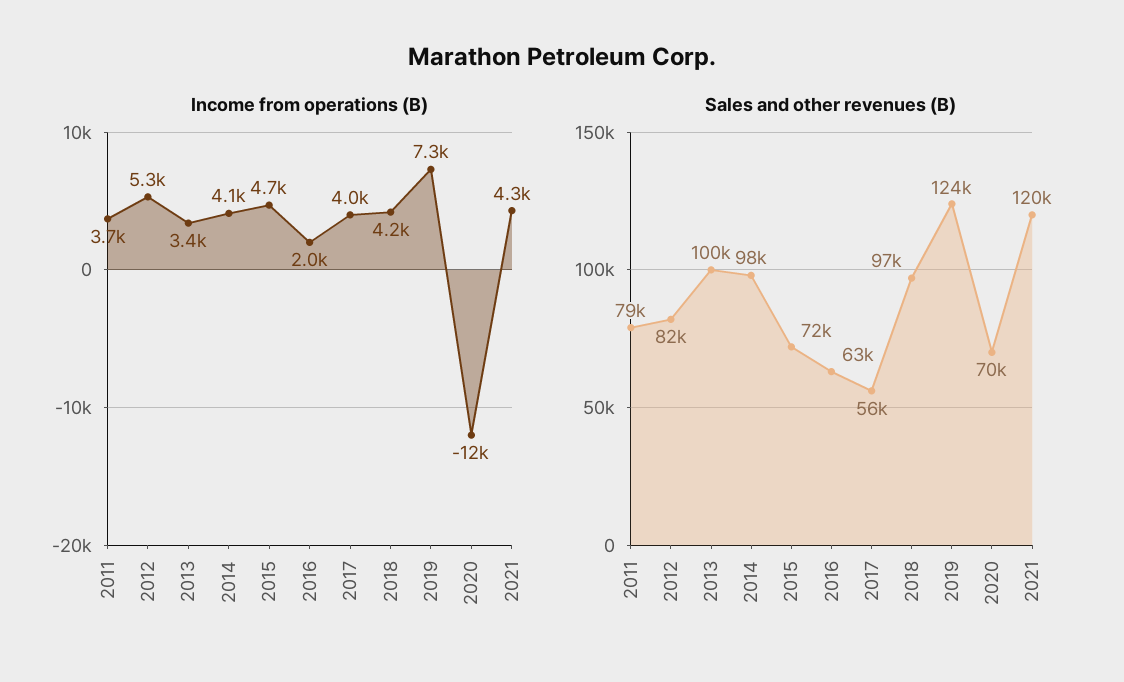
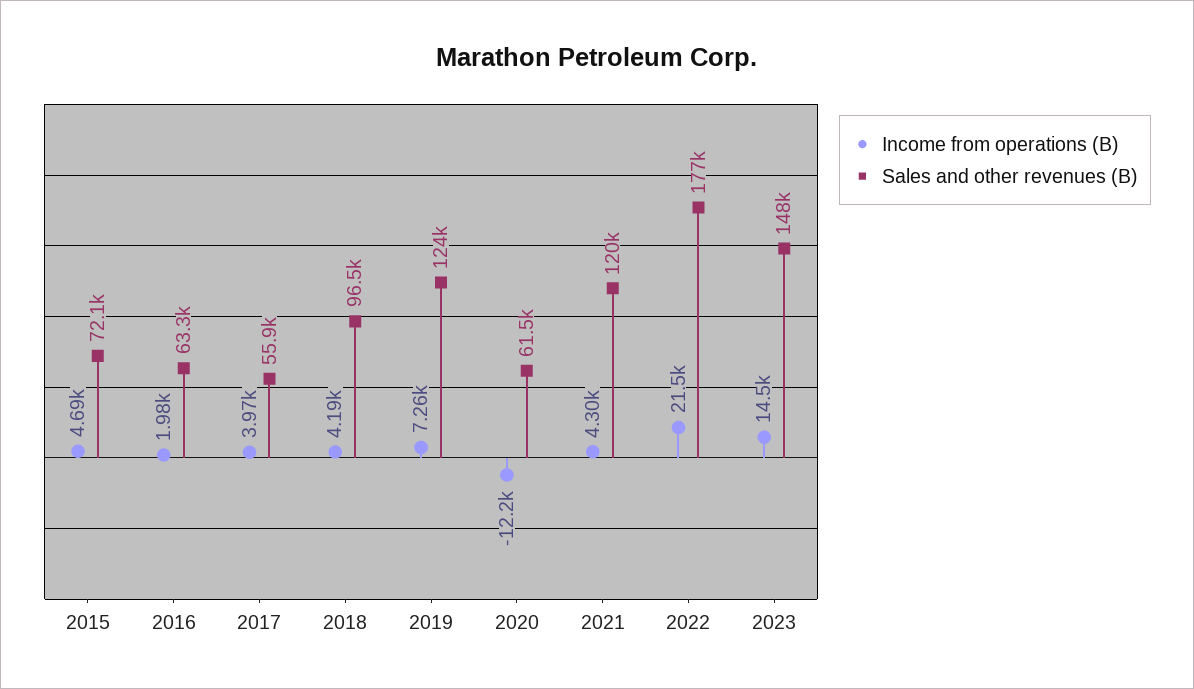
Income from operations (B), 2011: 3700 -> none
Income from operations (B), 2012: 5300 -> none
Income from operations (B), 2013: 3400 -> none
Income from operations (B), 2014: 4100 -> none
Sales and other revenues (B), 2011: 79000 -> none
Sales and other revenues (B), 2012: 82000 -> none
Sales and other revenues (B), 2013: 100000 -> none
Sales and other revenues (B), 2014: 98000 -> none
Sales and other revenues (B), 2020: 70000 -> 61500
Income from operations (B), 2022: none -> 21500
Sales and other revenues (B), 2022: none -> 177000
Income from operations (B), 2023: none -> 14500
Sales and other revenues (B), 2023: none -> 148000

